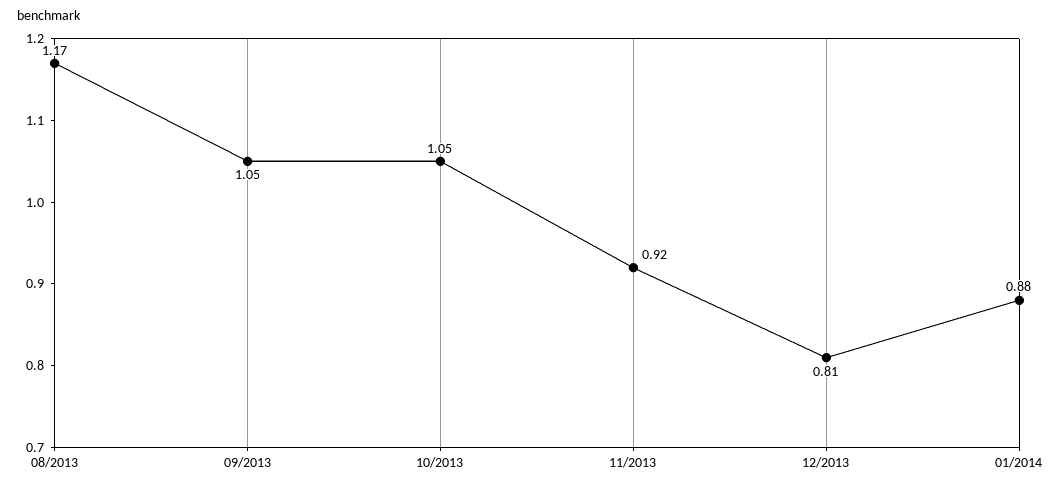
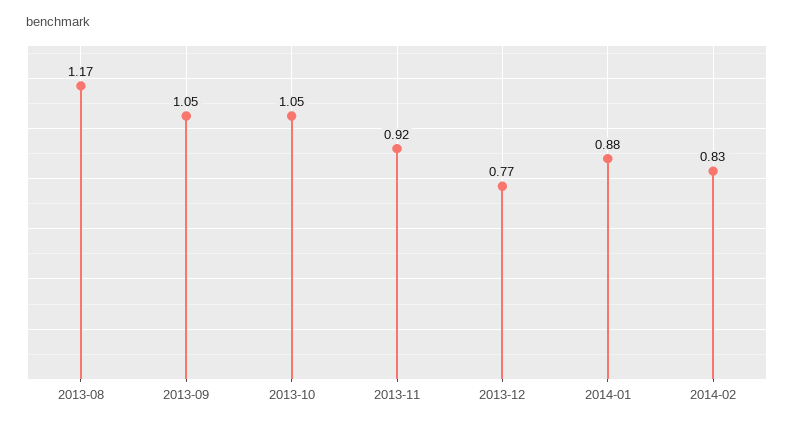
12/2013: 0.81 -> 0.77
2014-02: none -> 0.83

